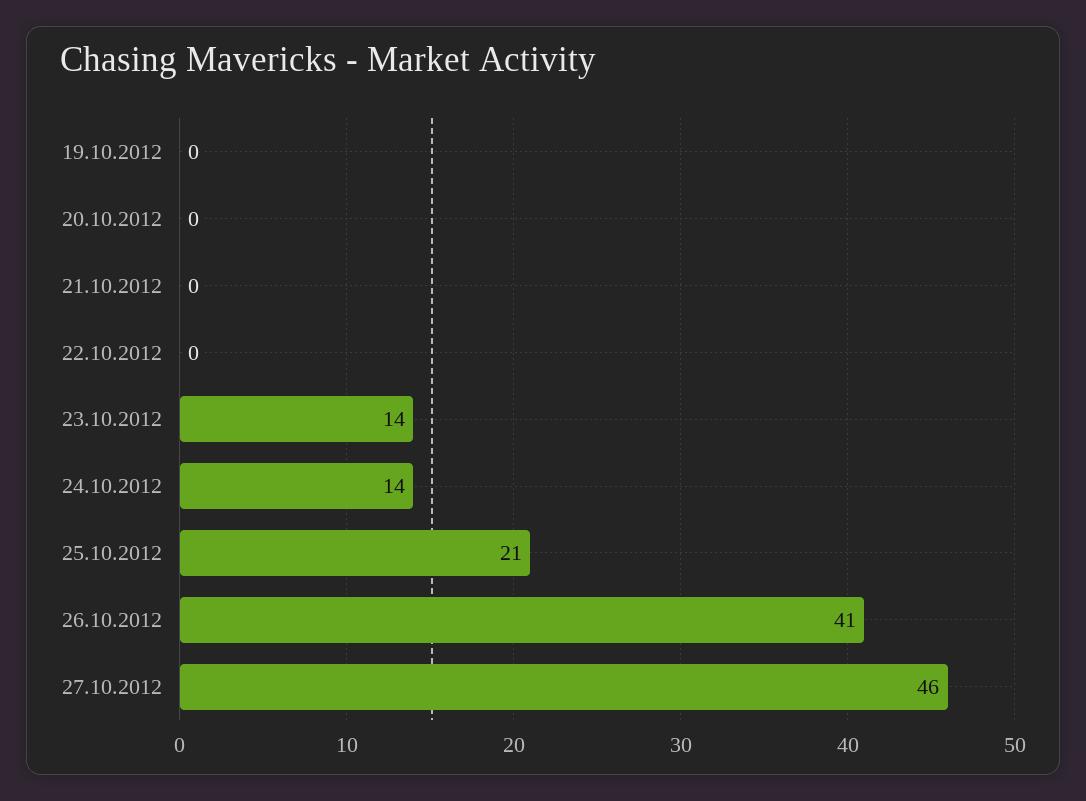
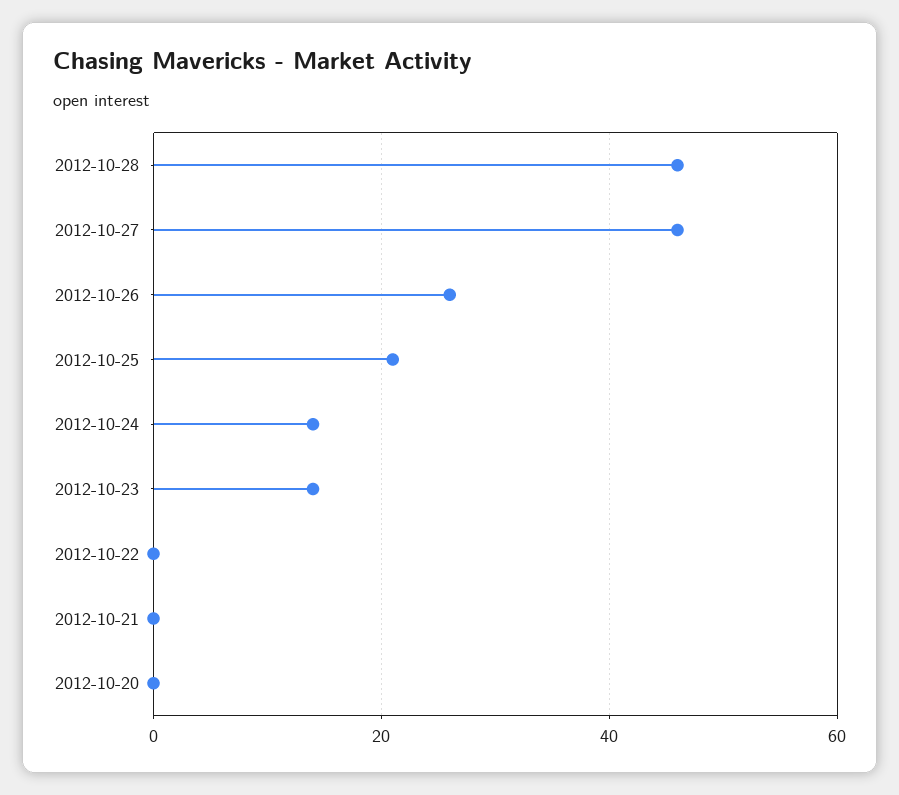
19.10.2012: 0 -> none
26.10.2012: 41 -> 25
2012-10-28: none -> 45

